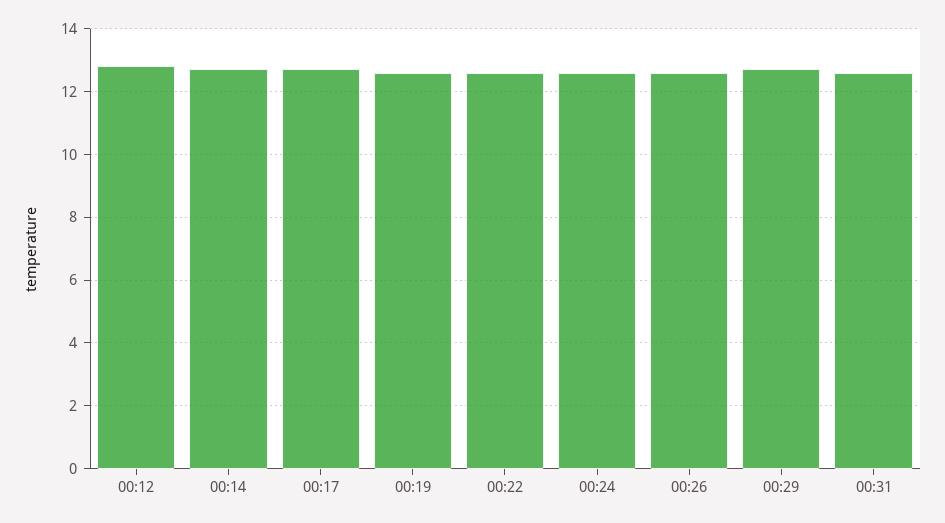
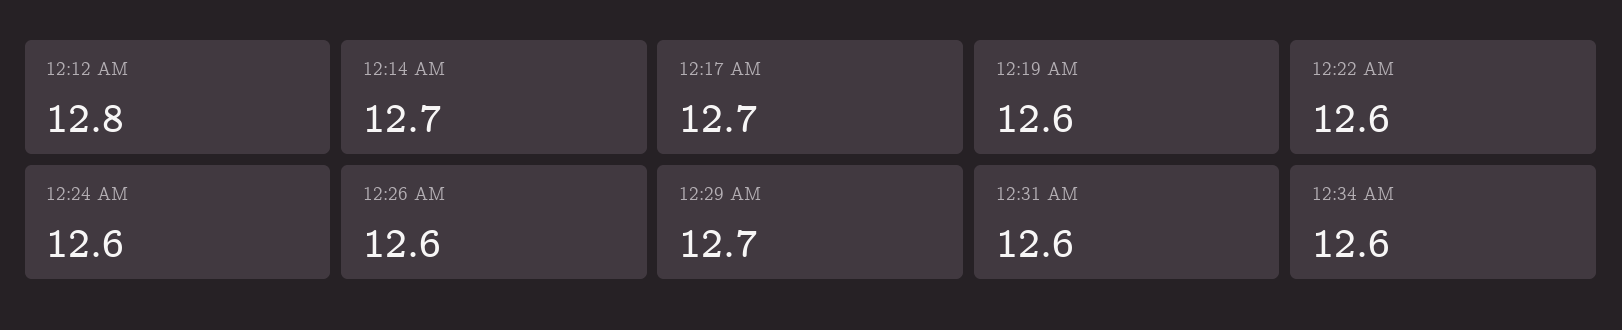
12:34 AM: none -> 12.6

